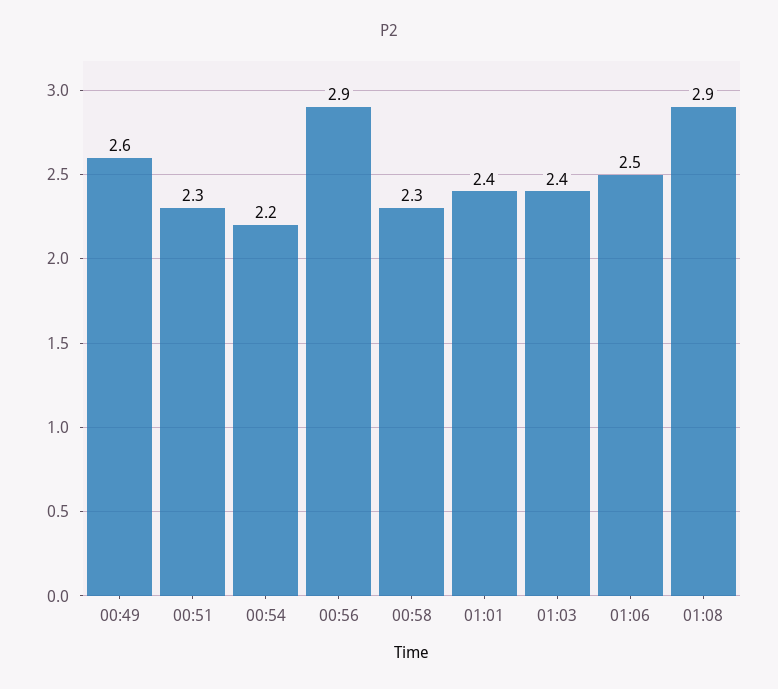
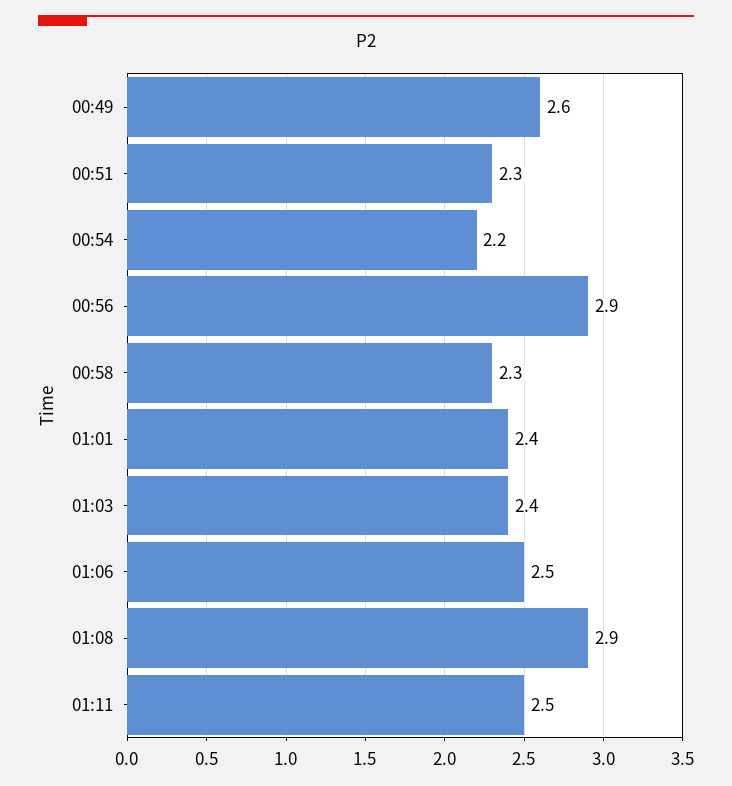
01:11: none -> 2.5

